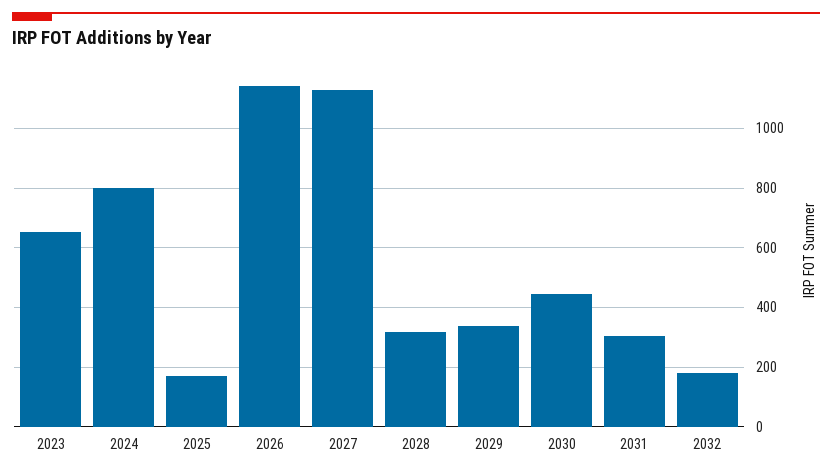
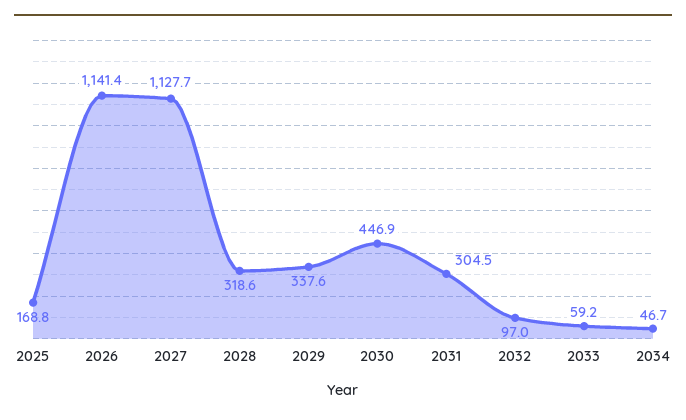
2023: 650 -> none
2024: 800 -> none
2032: 175 -> 97
2033: none -> 59.2
2034: none -> 46.7

